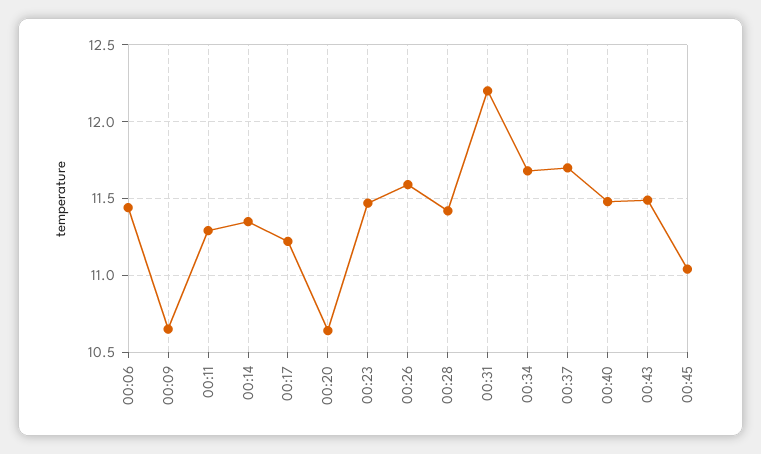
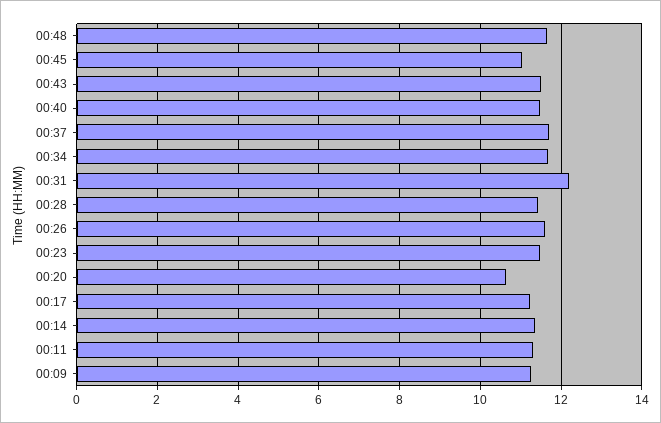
00:06: 11.45 -> none
00:09: 10.65 -> 11.2
00:48: none -> 11.6

